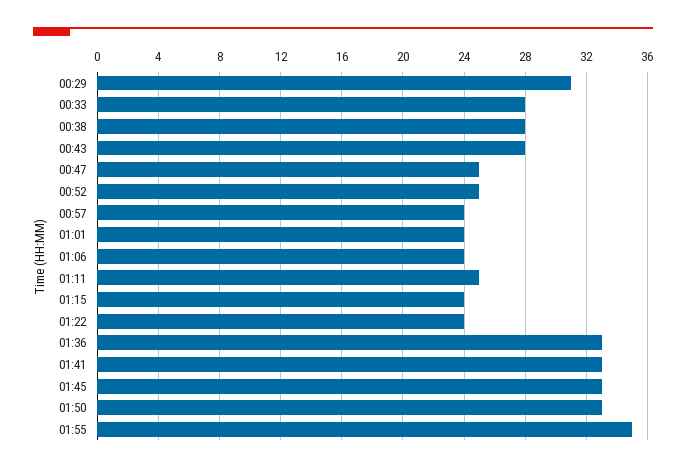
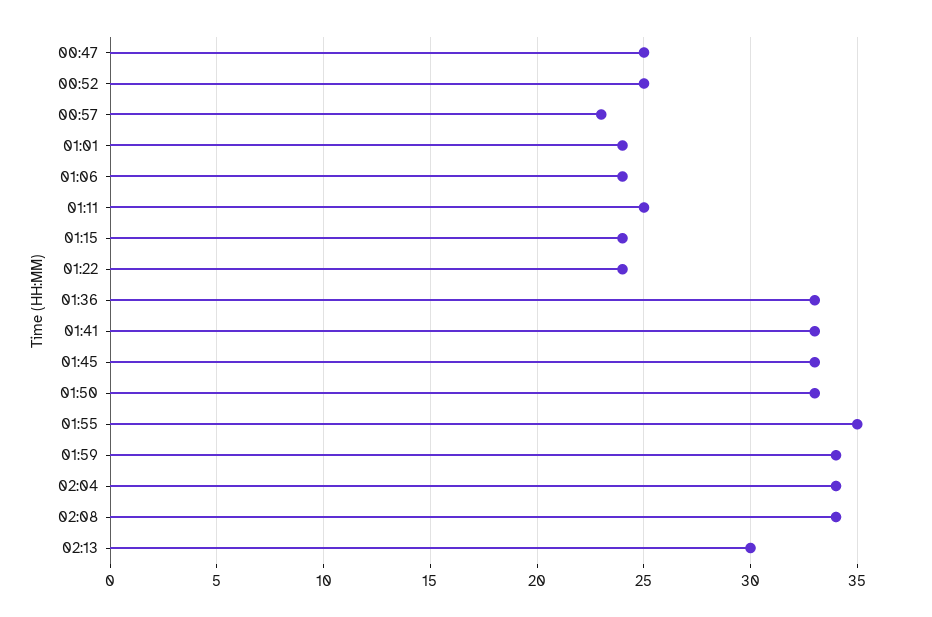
00:29: 31 -> none
00:33: 28 -> none
00:38: 28 -> none
00:43: 28 -> none
00:57: 24 -> 23
01:59: none -> 34
02:04: none -> 34
02:08: none -> 34
02:13: none -> 30

